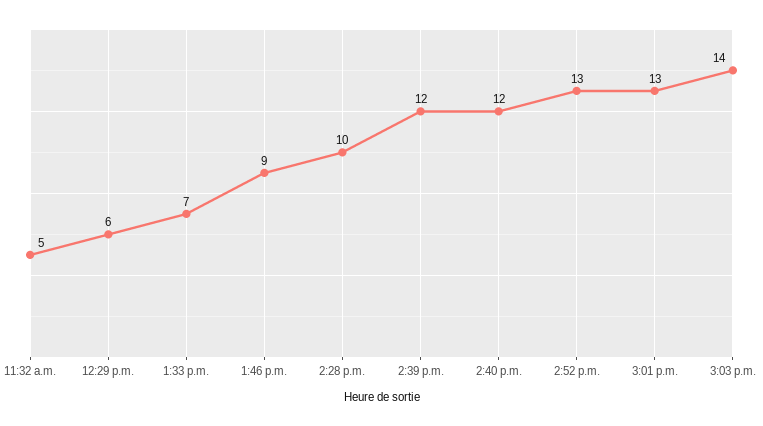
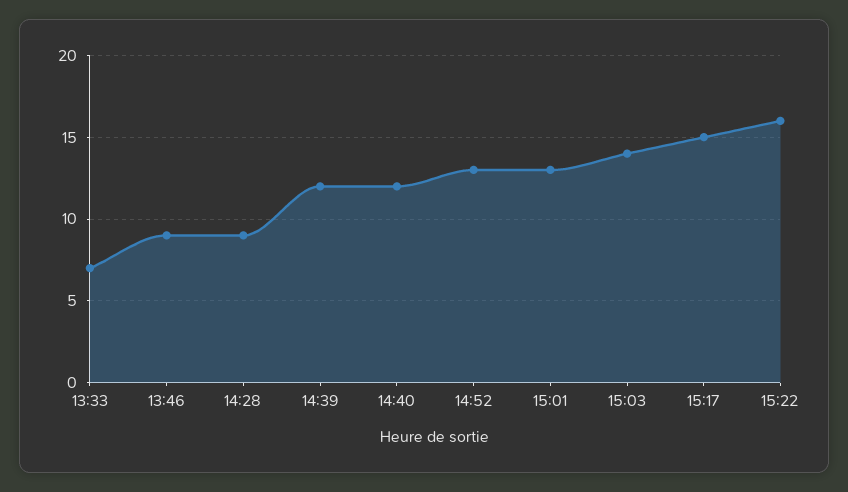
11:32 a.m.: 5 -> none
12:29 p.m.: 6 -> none
2:28 p.m.: 10 -> 9
15:17: none -> 15
15:22: none -> 16

